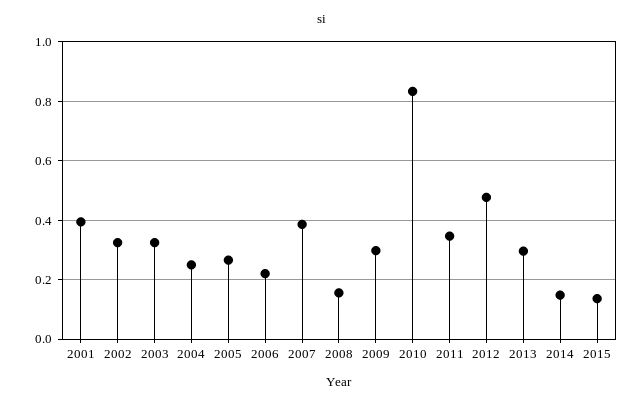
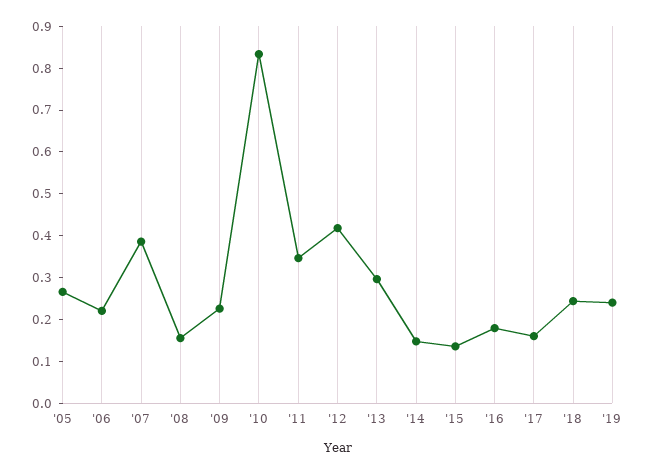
2001: 0.4 -> none
2002: 0.325 -> none
2003: 0.325 -> none
2004: 0.25 -> none
2009: 0.3 -> 0.22
2012: 0.475 -> 0.42
'16: none -> 0.18
'17: none -> 0.16
'18: none -> 0.24
'19: none -> 0.24

